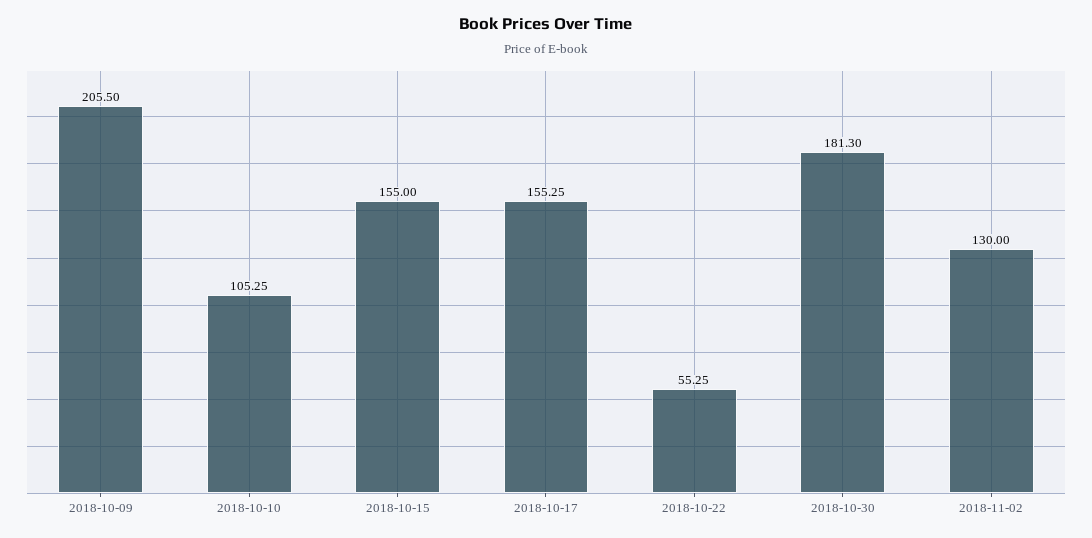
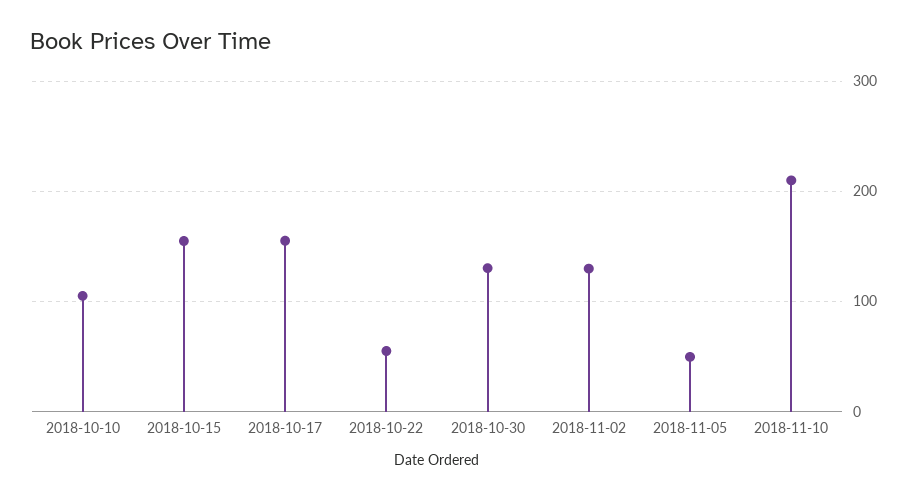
2018-10-09: 205.5 -> none
2018-10-30: 181.3 -> 130
2018-11-05: none -> 50
2018-11-10: none -> 210

